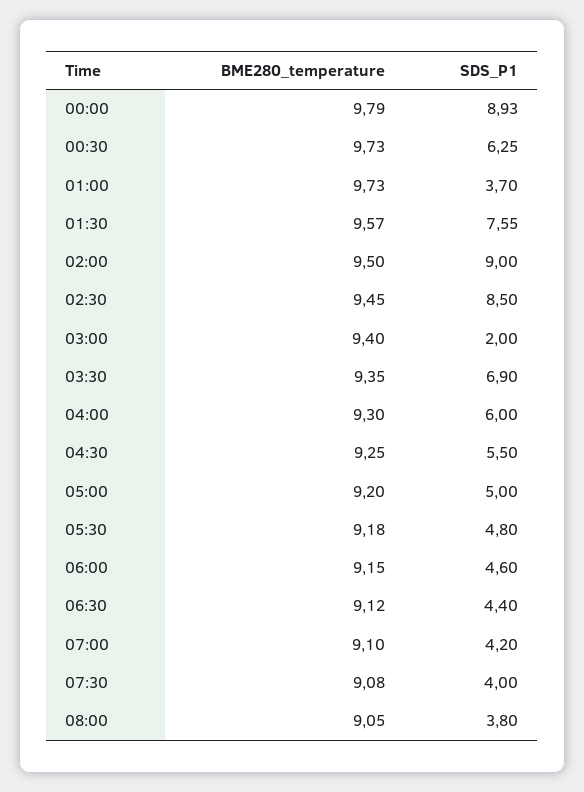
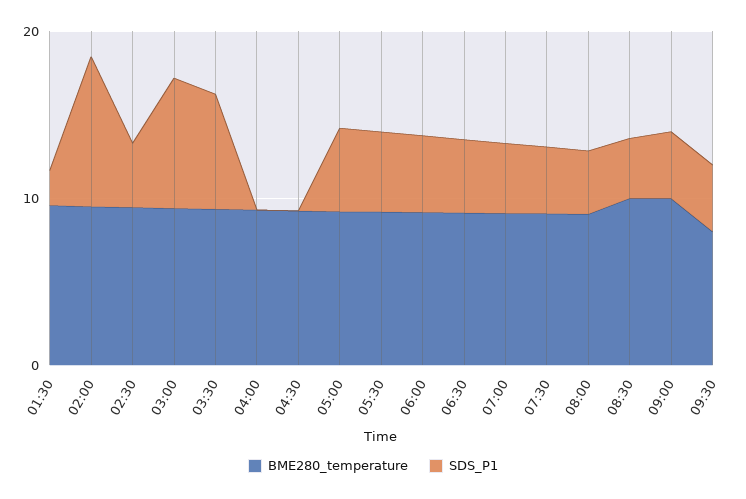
BME280_temperature, 00:00: 9.79 -> none
SDS_P1, 00:00: 8.93 -> none
BME280_temperature, 00:30: 9.73 -> none
SDS_P1, 00:30: 6.25 -> none
BME280_temperature, 01:00: 9.73 -> none
SDS_P1, 01:00: 3.7 -> none
SDS_P1, 01:30: 7.55 -> 2
SDS_P1, 02:30: 8.5 -> 4
SDS_P1, 03:00: 2 -> 8
SDS_P1, 04:00: 6 -> 0
SDS_P1, 04:30: 5.5 -> 0
BME280_temperature, 08:30: none -> 10
SDS_P1, 08:30: none -> 4
BME280_temperature, 09:00: none -> 10
SDS_P1, 09:00: none -> 4
BME280_temperature, 09:30: none -> 8
SDS_P1, 09:30: none -> 4

